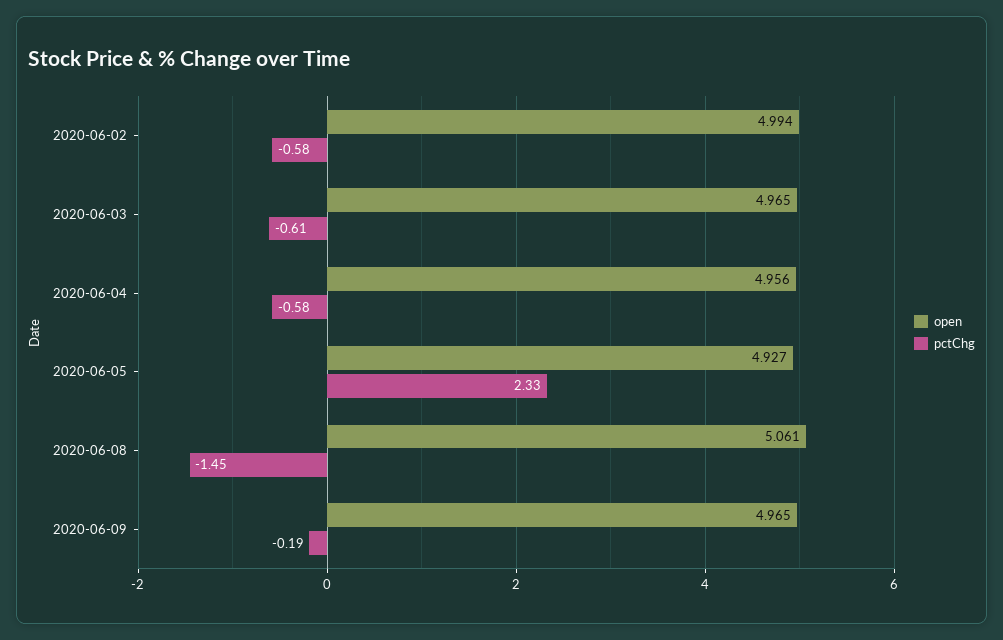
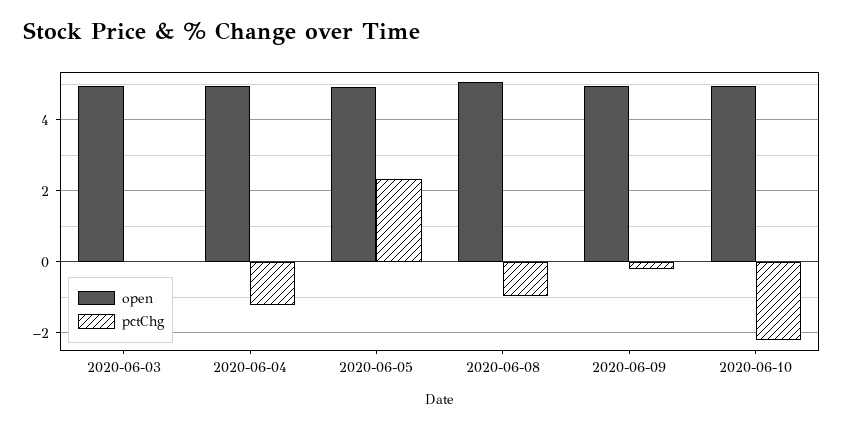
open, 2020-06-02: 4.994 -> none
pctChg, 2020-06-02: -0.58 -> none
pctChg, 2020-06-03: -0.61 -> 0
pctChg, 2020-06-04: -0.58 -> -1.2
pctChg, 2020-06-08: -1.45 -> -1
open, 2020-06-10: none -> 5
pctChg, 2020-06-10: none -> -2.2

